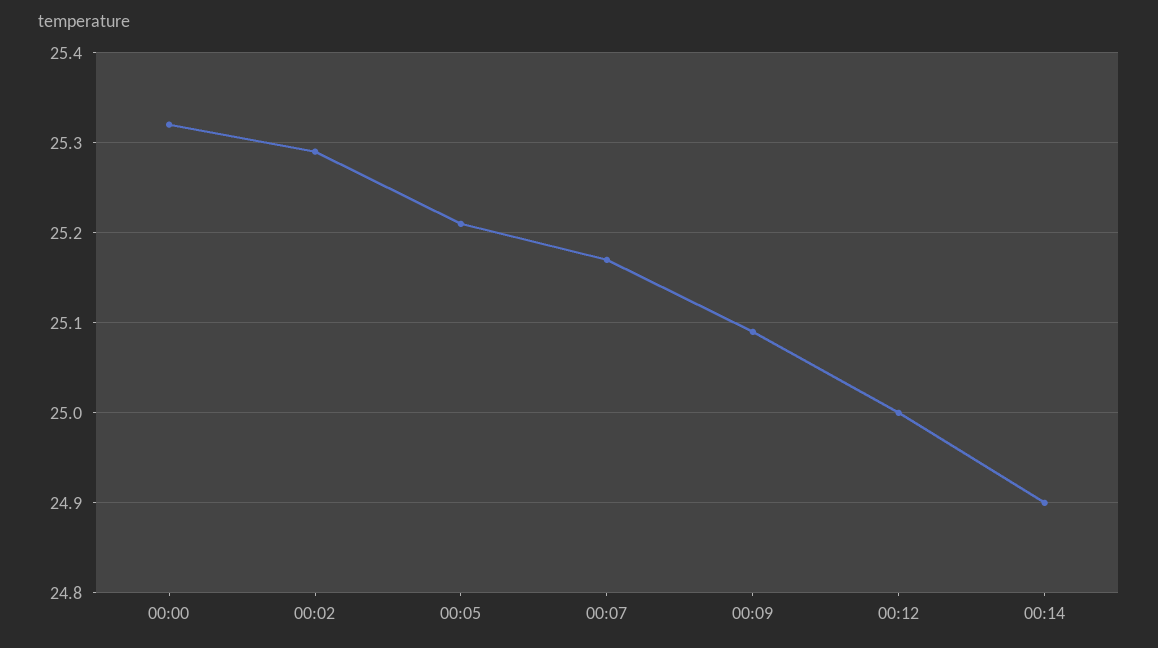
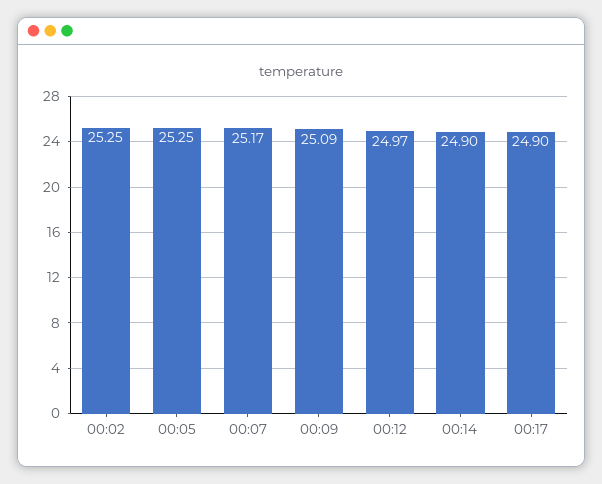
00:00: 25.32 -> none
00:02: 25.29 -> 25.25
00:05: 25.21 -> 25.25
00:12: 25 -> 24.97
00:17: none -> 24.9

